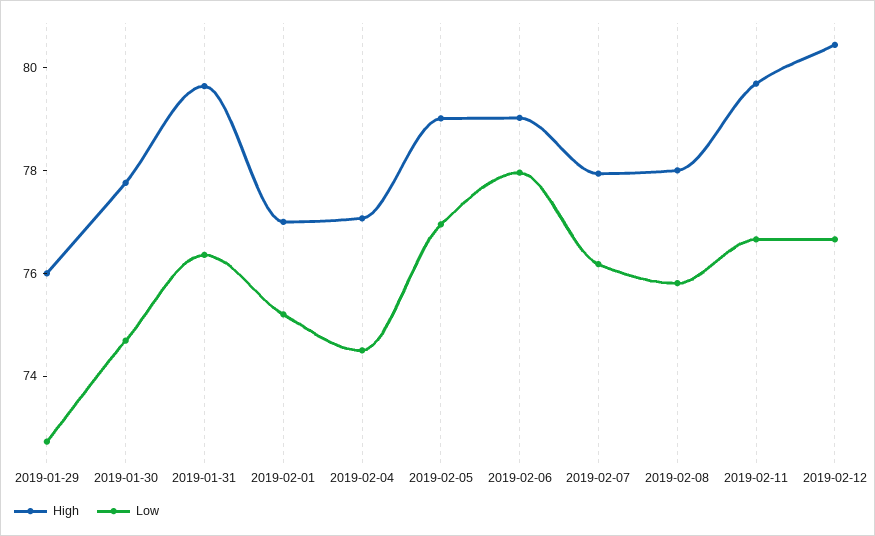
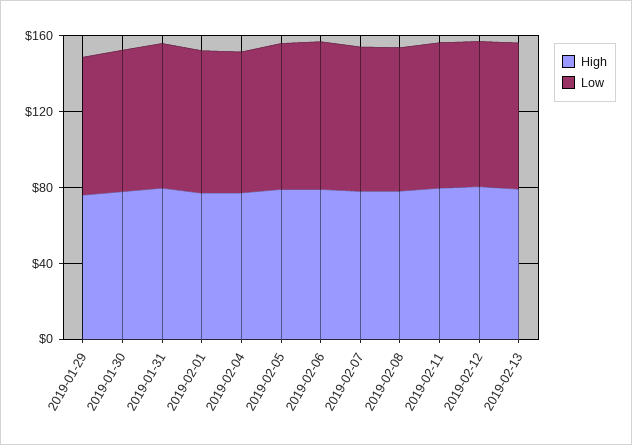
High, 2019-02-13: none -> 80
Low, 2019-02-13: none -> 80

